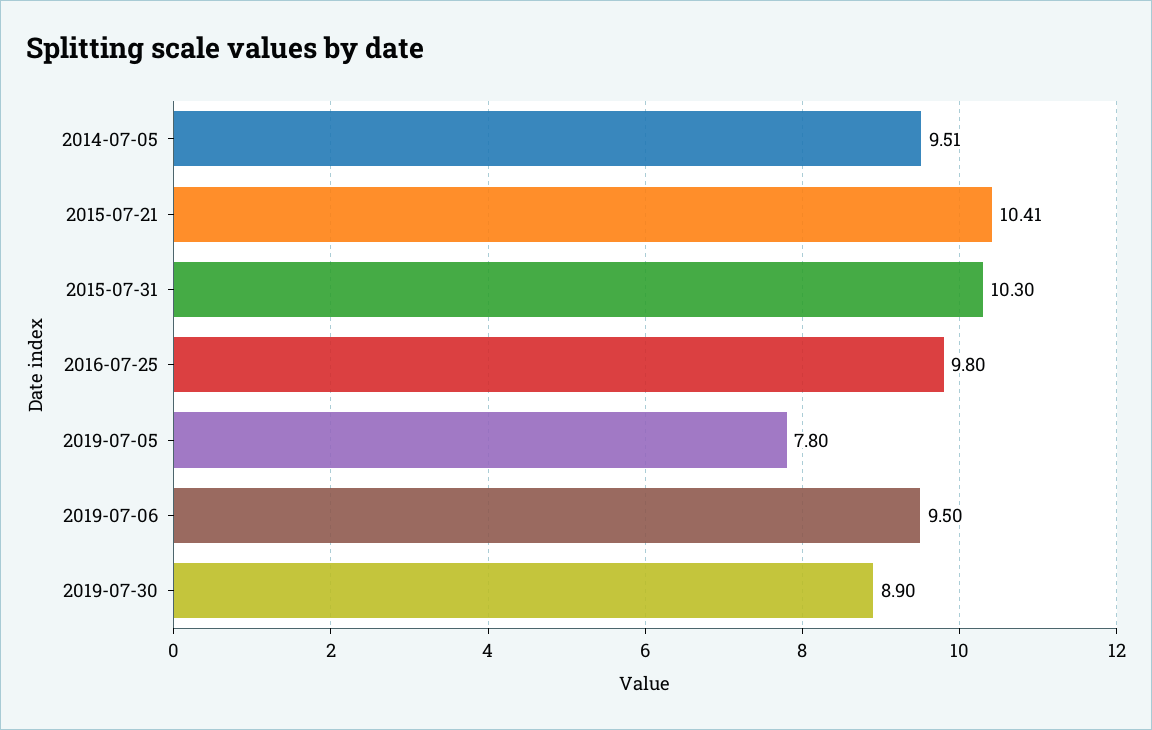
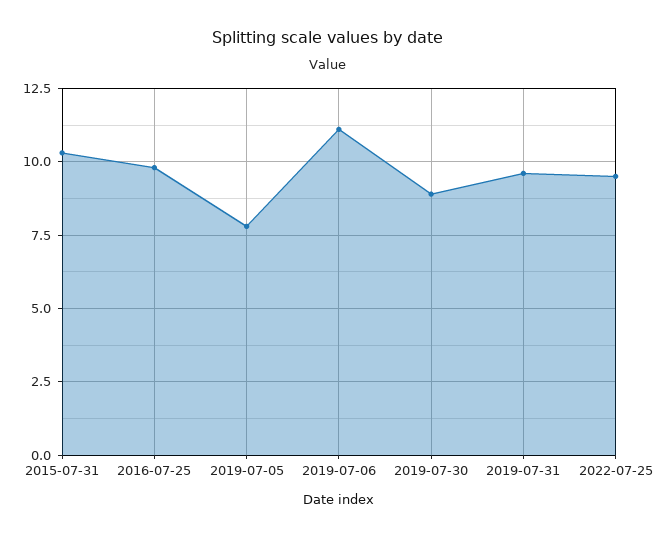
2014-07-05: 9.51 -> none
2015-07-21: 10.41 -> none
2019-07-06: 9.5 -> 11
2019-07-31: none -> 9.5
2022-07-25: none -> 9.5

